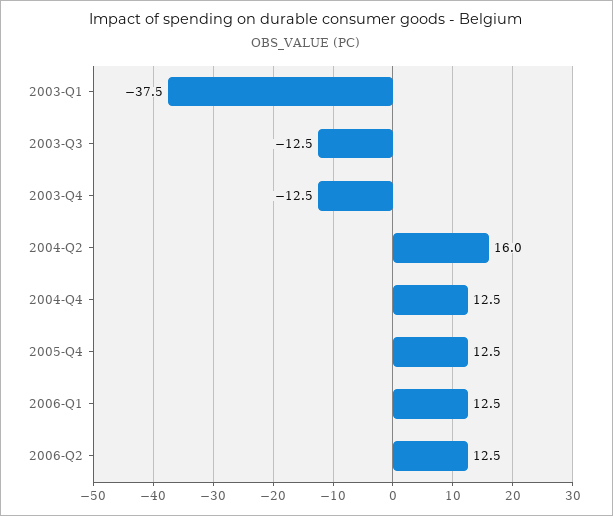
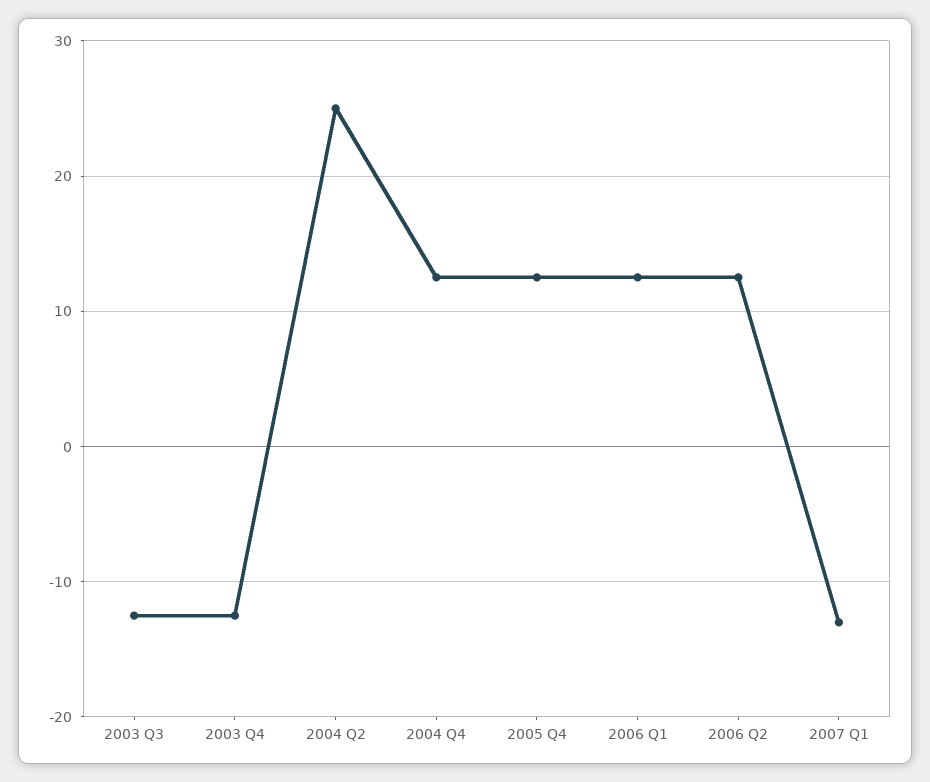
2003-Q1: -37.5 -> none
2004-Q2: 16 -> 25
2007 Q1: none -> -13

